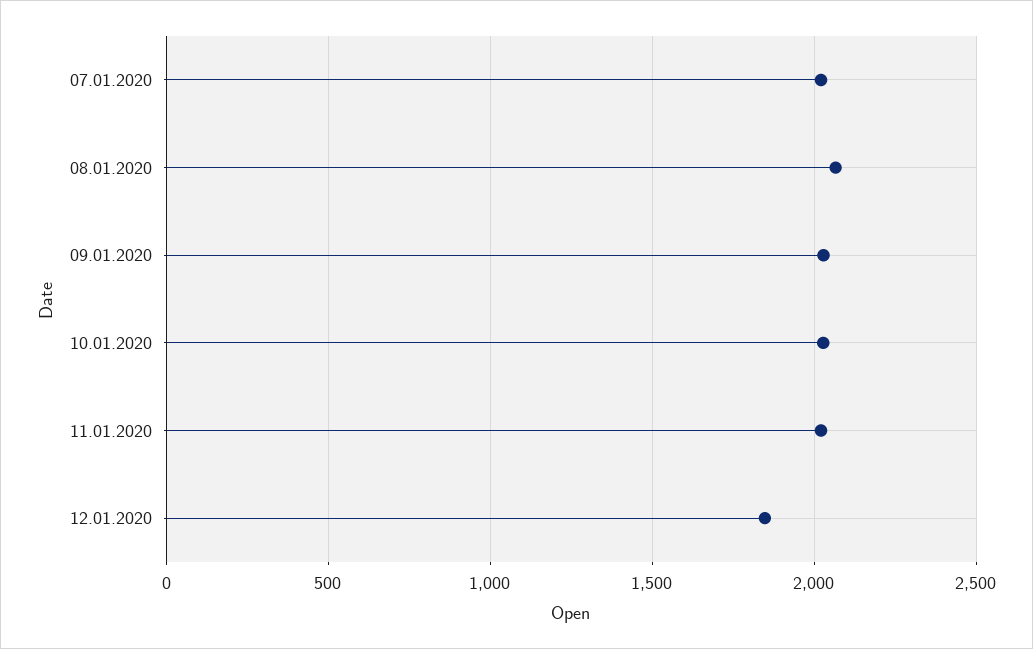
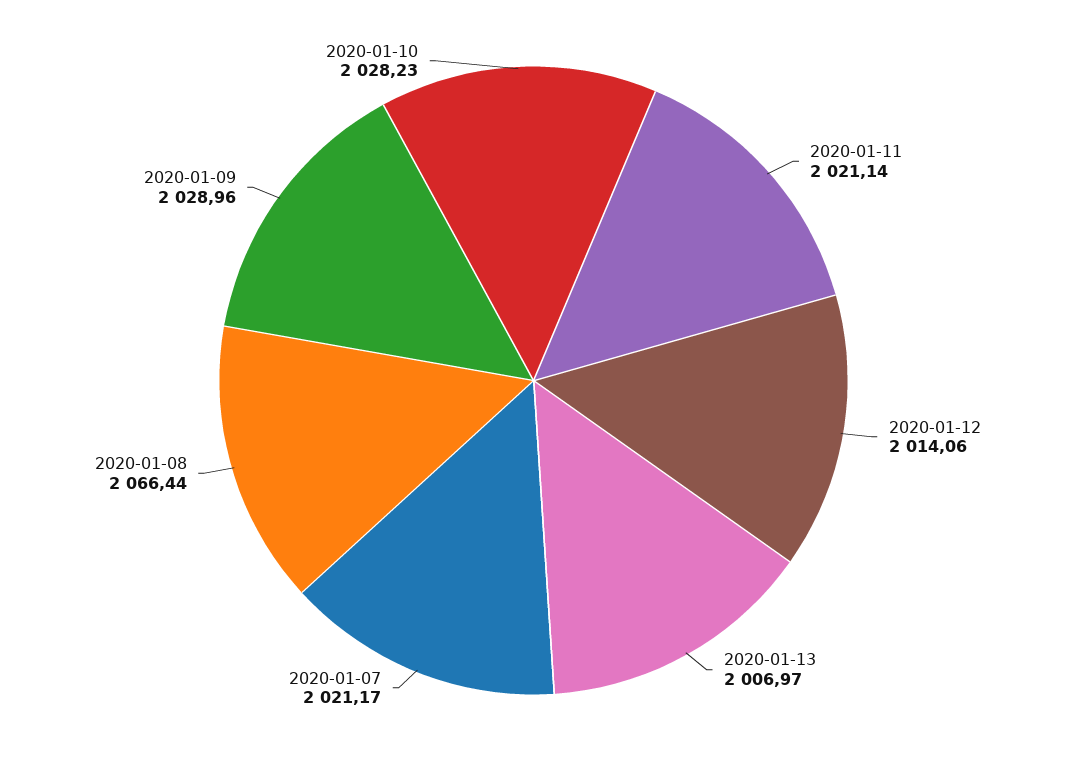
12.01.2020: 1850 -> 2014.06
2020-01-13: none -> 2006.97

